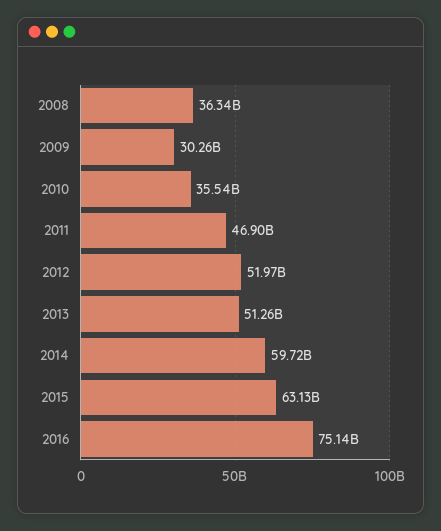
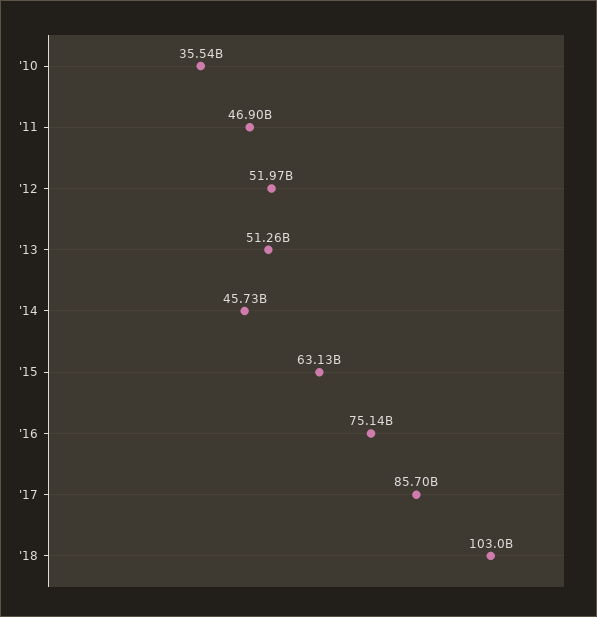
2008: 36340000000 -> none
2009: 30260000000 -> none
2014: 59720000000 -> 45730000000
'17: none -> 85700000000
'18: none -> 103000000000

